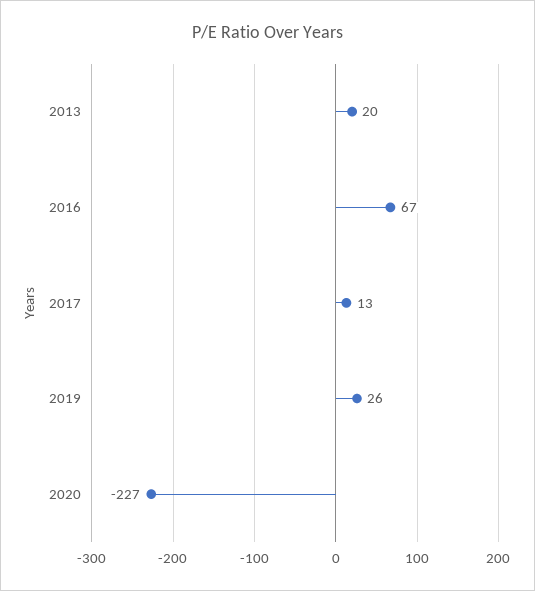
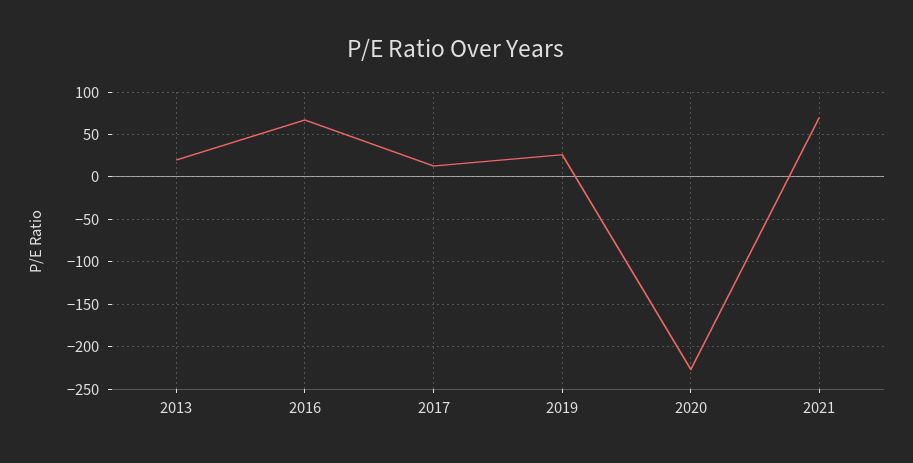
2021: none -> 70

